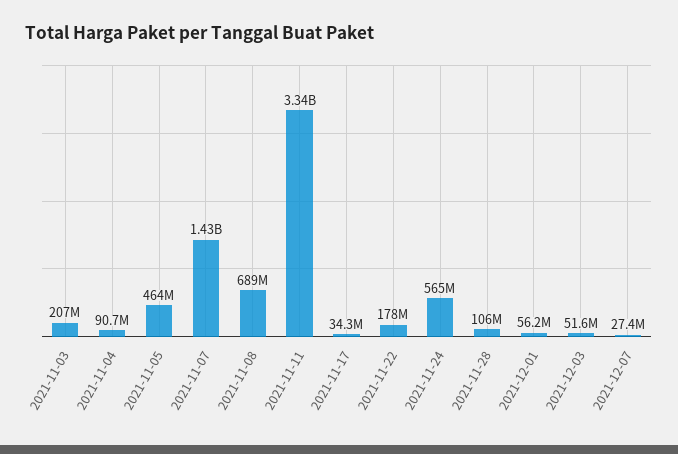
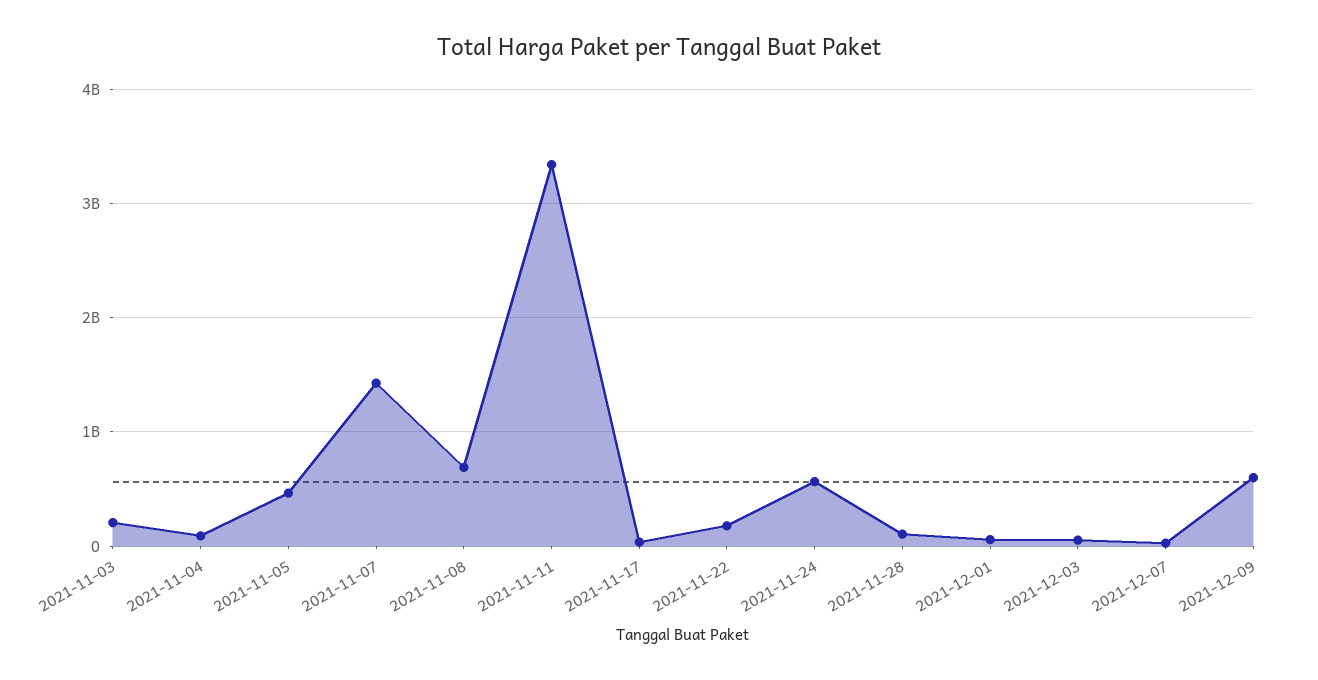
2021-12-09: none -> 600000000

